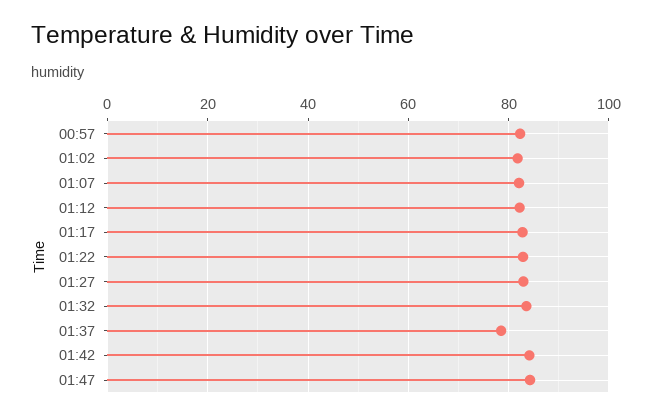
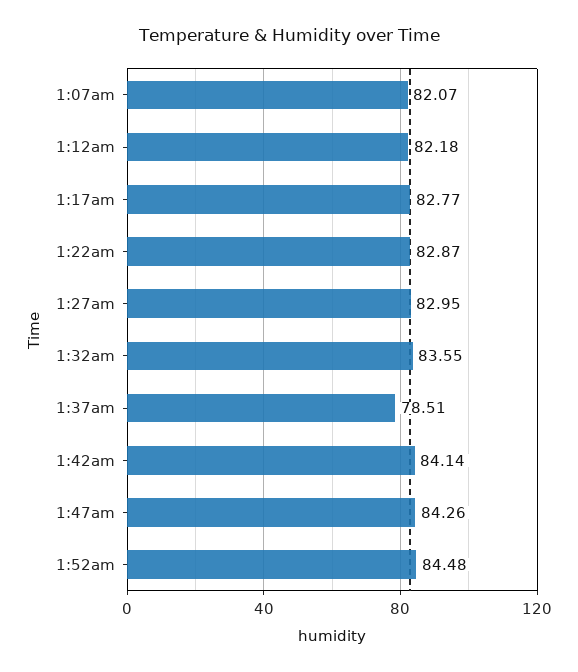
00:57: 82 -> none
01:02: 82 -> none
1:52am: none -> 84.48

